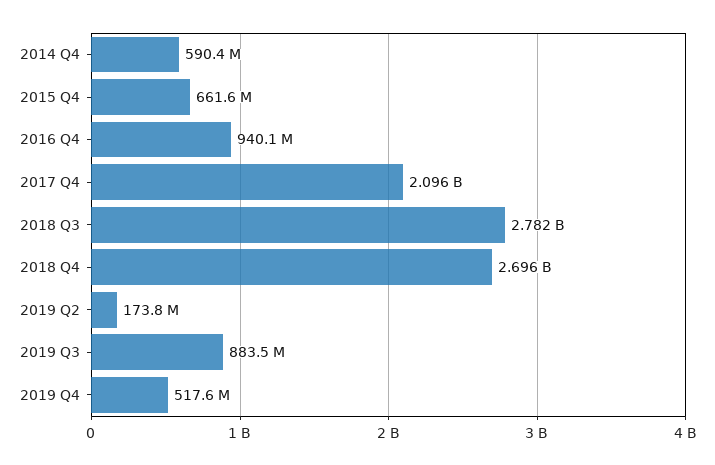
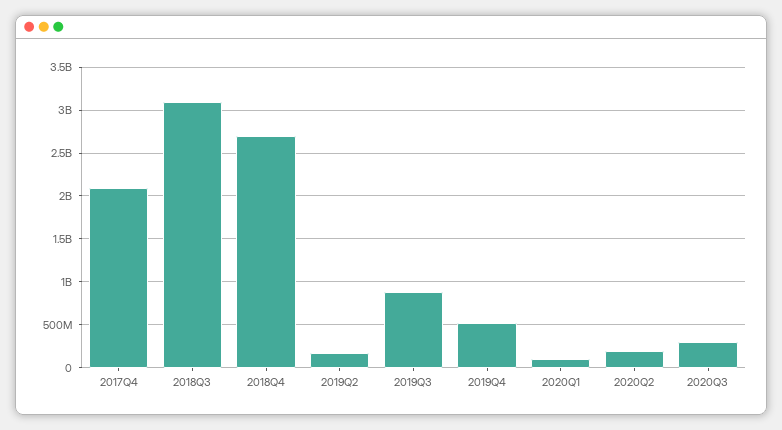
2014 Q4: 590400000 -> none
2015 Q4: 661600000 -> none
2016 Q4: 940100000 -> none
2018 Q3: 2782000000 -> 3100000000
2020Q1: none -> 100000000
2020Q2: none -> 200000000
2020Q3: none -> 300000000

